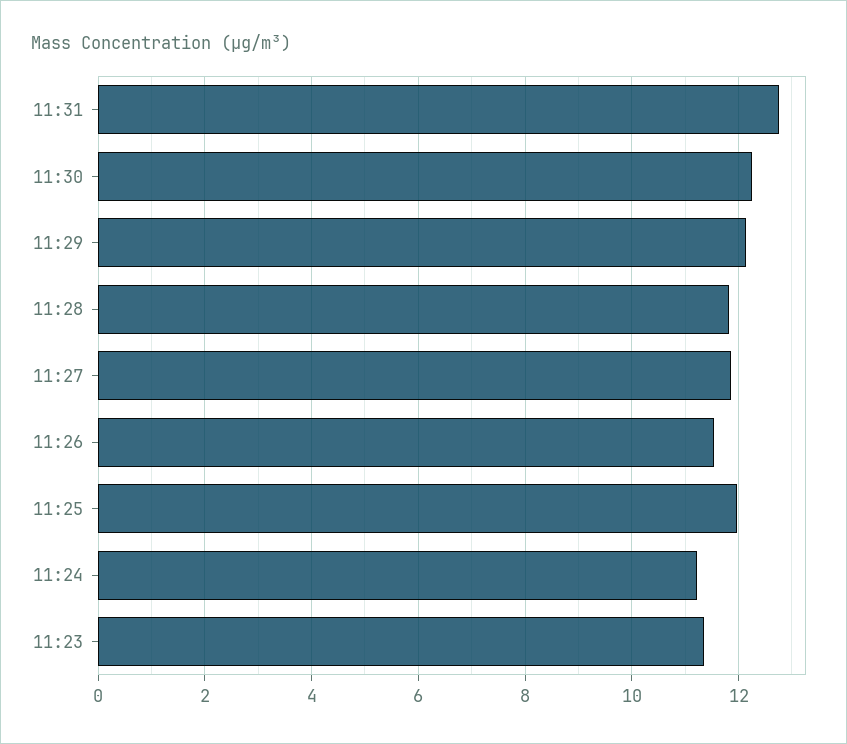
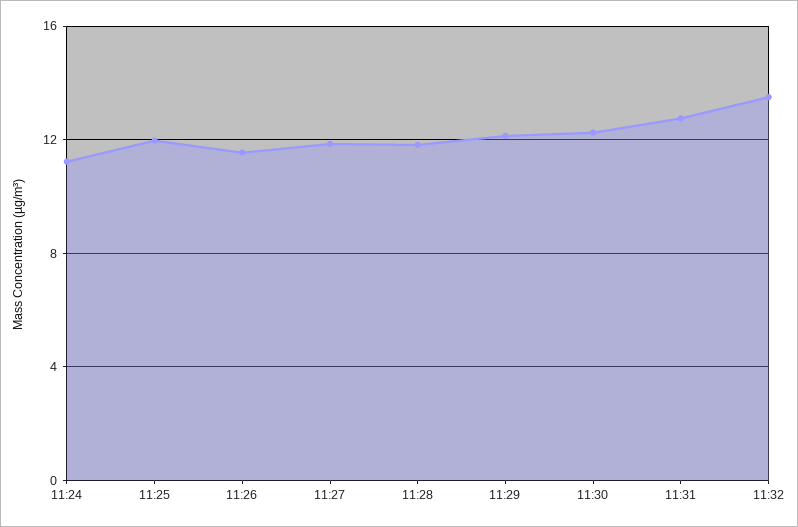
11:23: 11.4 -> none
11:32: none -> 13.5

